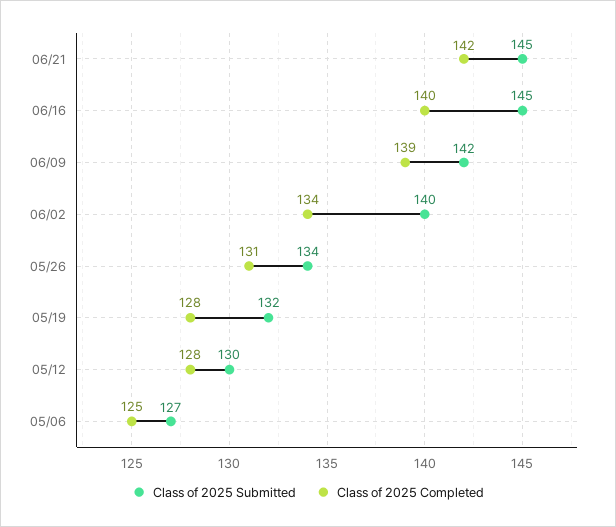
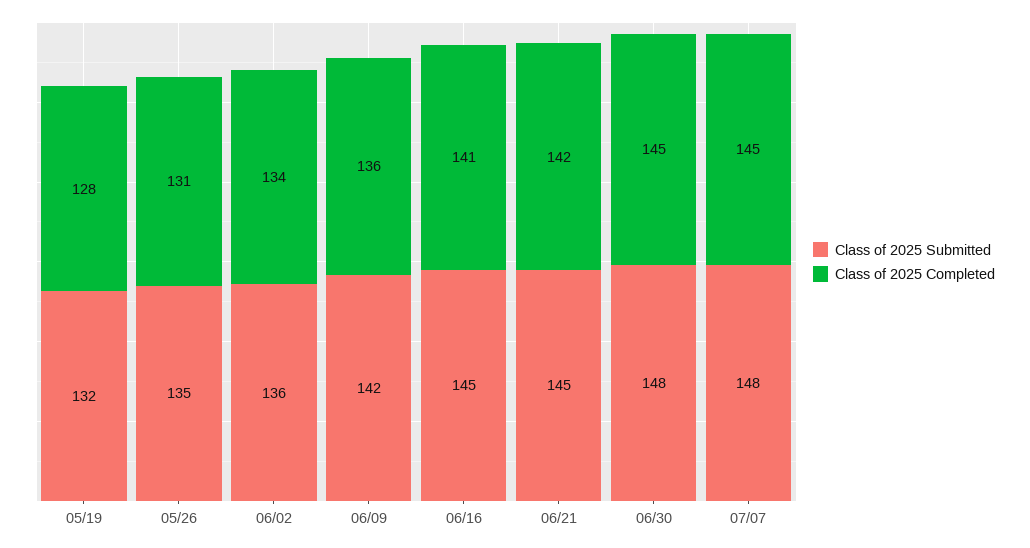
Class of 2025 Completed, 06/16: 140 -> 141
Class of 2025 Completed, 06/09: 139 -> 136
Class of 2025 Submitted, 06/02: 140 -> 136
Class of 2025 Submitted, 05/26: 134 -> 135
Class of 2025 Submitted, 05/12: 130 -> none
Class of 2025 Completed, 05/12: 128 -> none
Class of 2025 Submitted, 05/06: 127 -> none
Class of 2025 Completed, 05/06: 125 -> none
Class of 2025 Submitted, 06/30: none -> 148
Class of 2025 Completed, 06/30: none -> 145
Class of 2025 Submitted, 07/07: none -> 148
Class of 2025 Completed, 07/07: none -> 145

